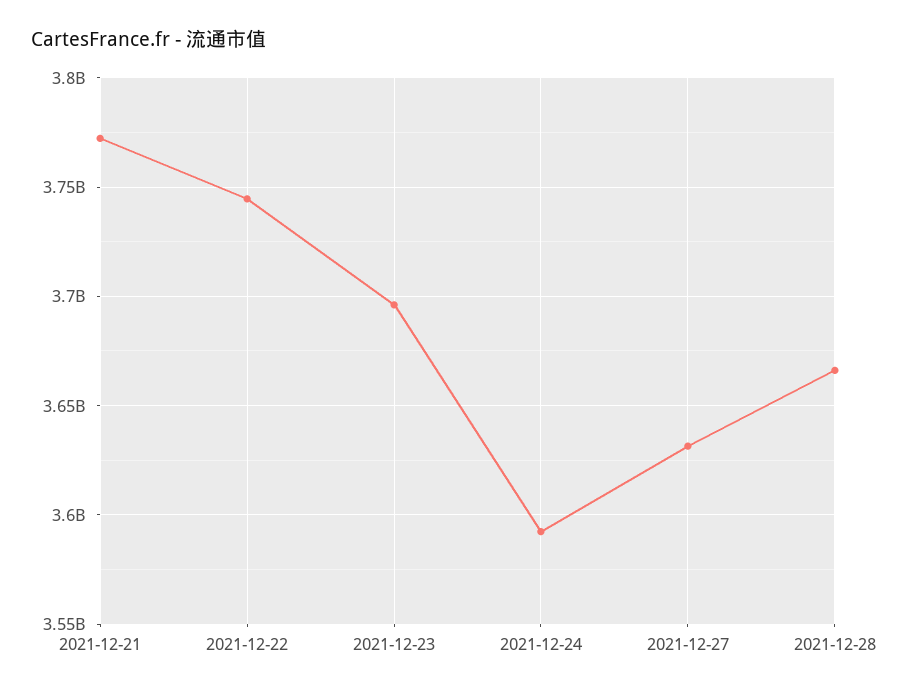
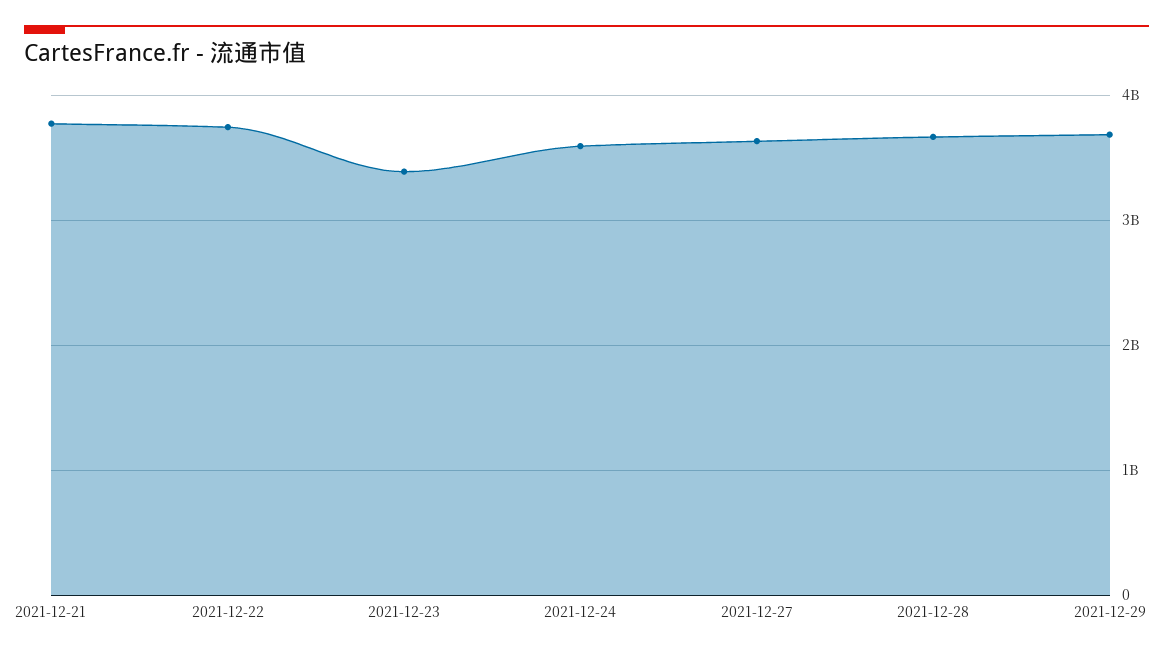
2021-12-23: 3695000000 -> 3400000000
2021-12-29: none -> 3700000000

